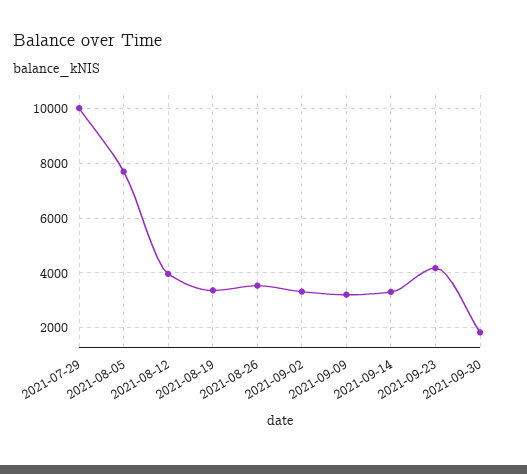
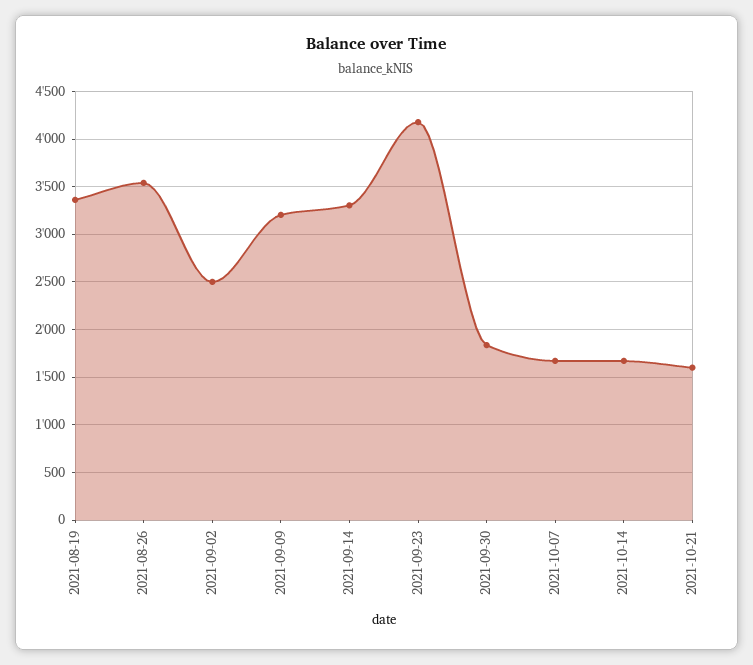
2021-07-29: 10000 -> none
2021-08-05: 7750 -> none
2021-08-12: 4000 -> none
2021-09-02: 3250 -> 2500
2021-10-07: none -> 1700
2021-10-14: none -> 1700
2021-10-21: none -> 1600

